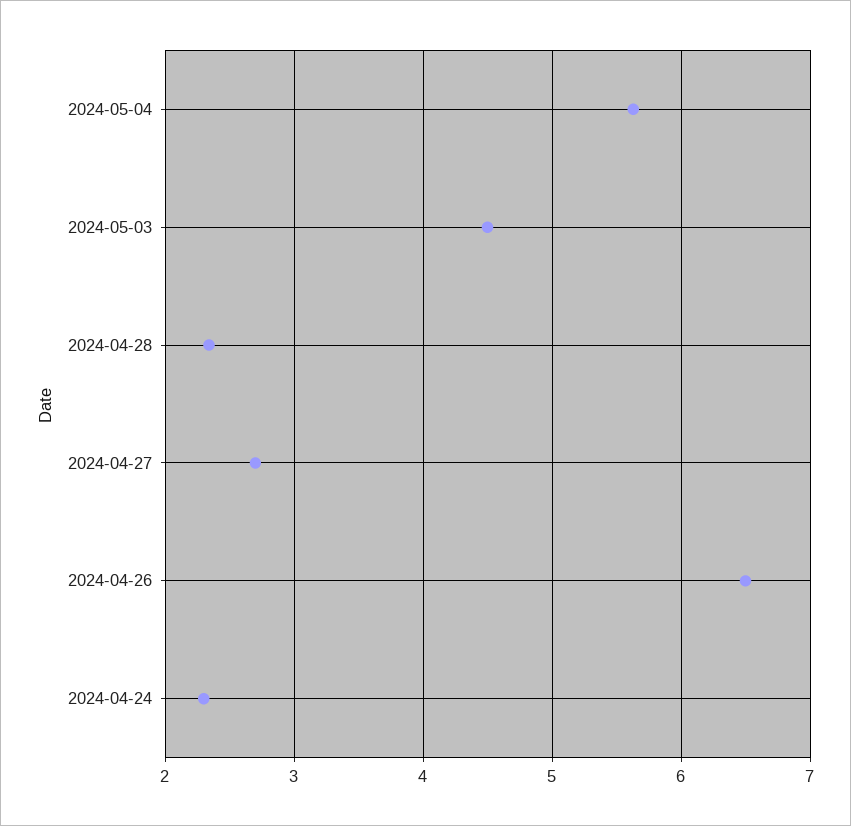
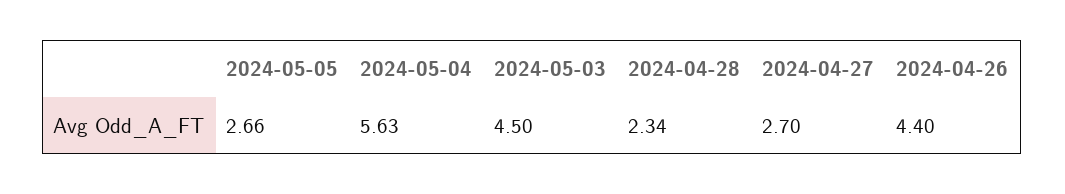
2024-04-26: 6.5 -> 4.4
2024-04-24: 2.3 -> none
2024-05-05: none -> 2.66

